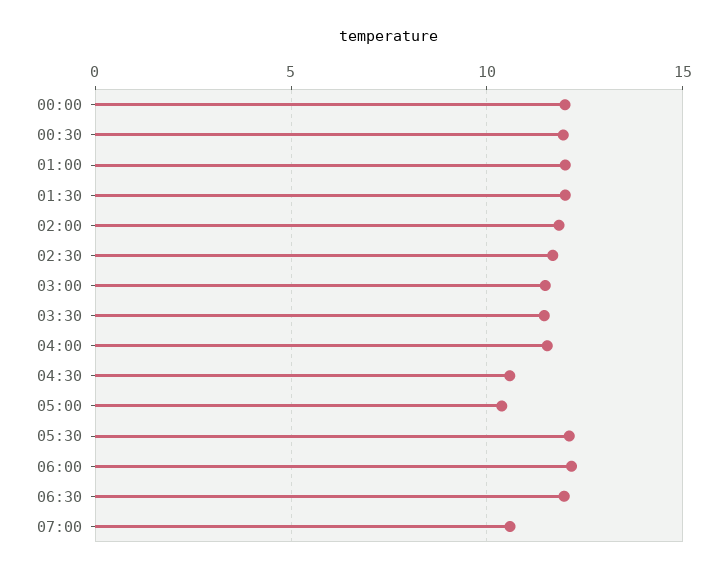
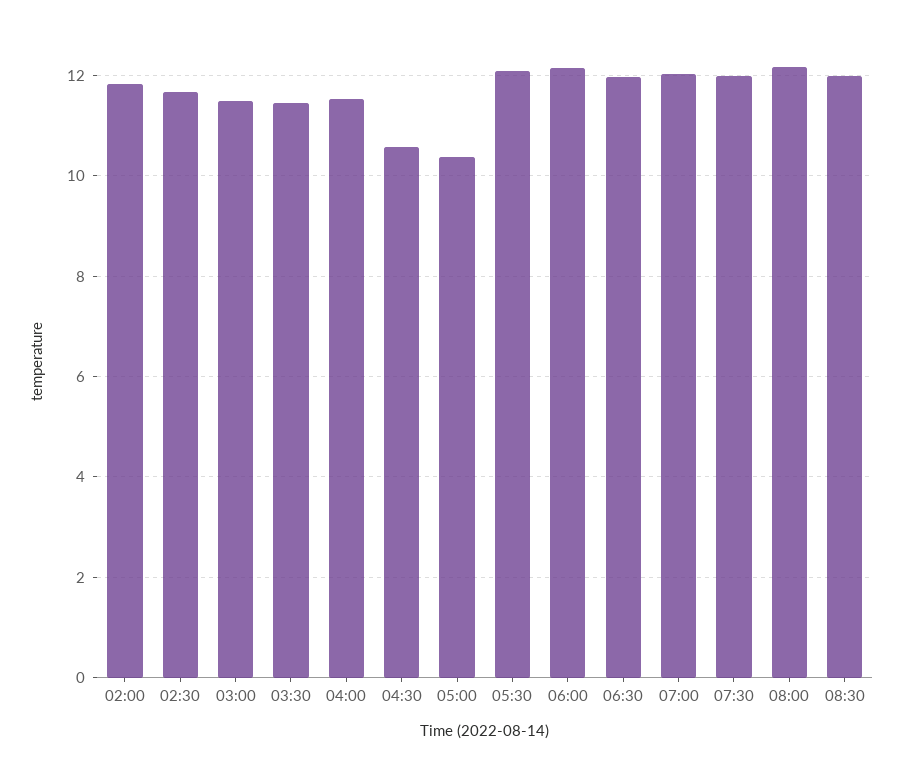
00:00: 12 -> none
00:30: 12 -> none
01:00: 12 -> none
01:30: 12 -> none
07:00: 10.5 -> 12
07:30: none -> 12
08:00: none -> 12.2
08:30: none -> 12

